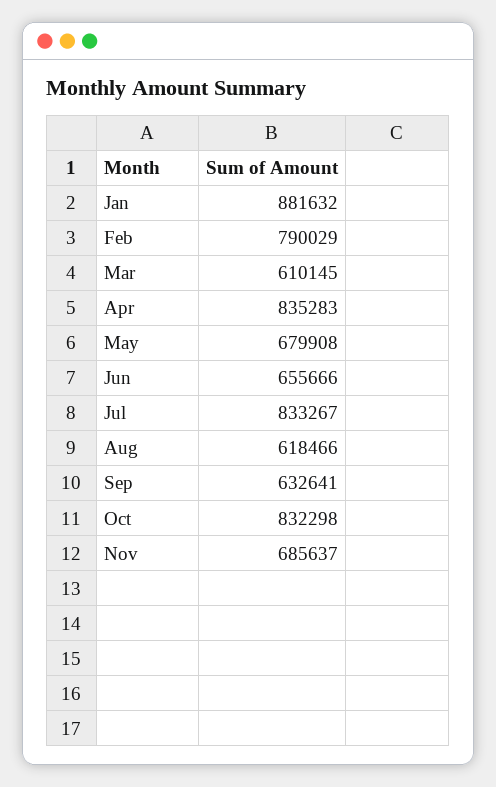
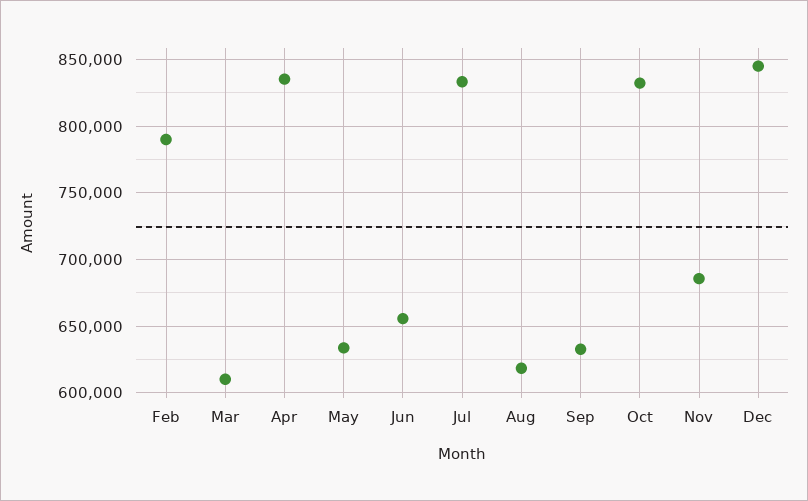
Jan: 881632 -> none
May: 679908 -> 635000
Dec: none -> 845000

